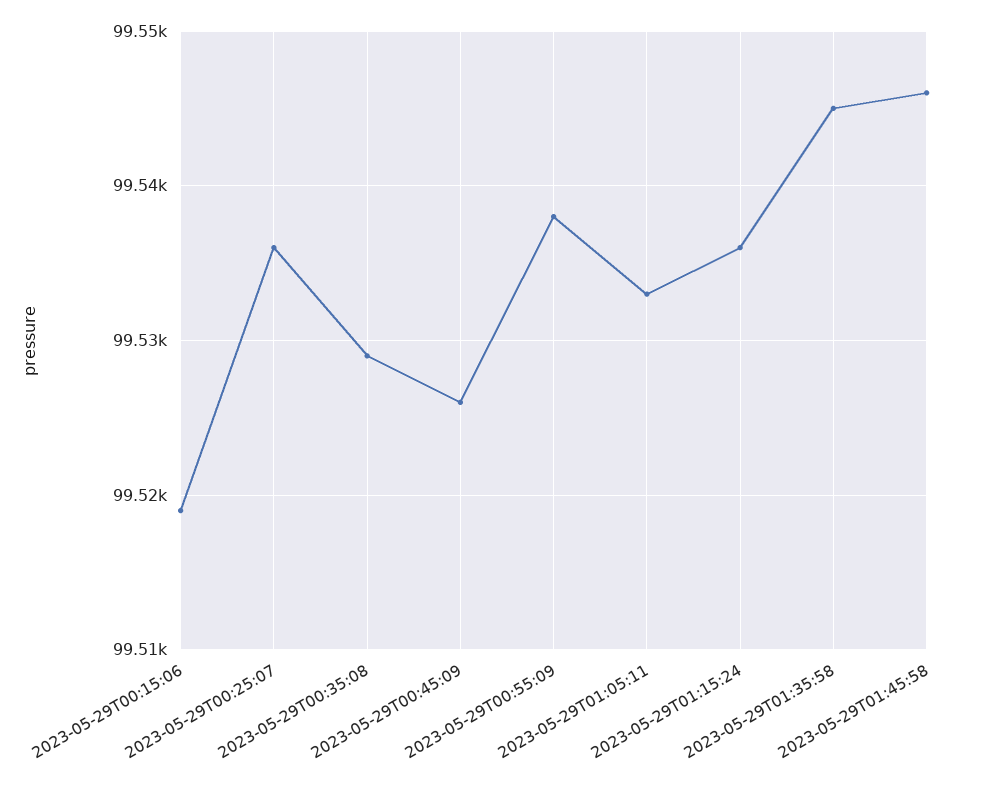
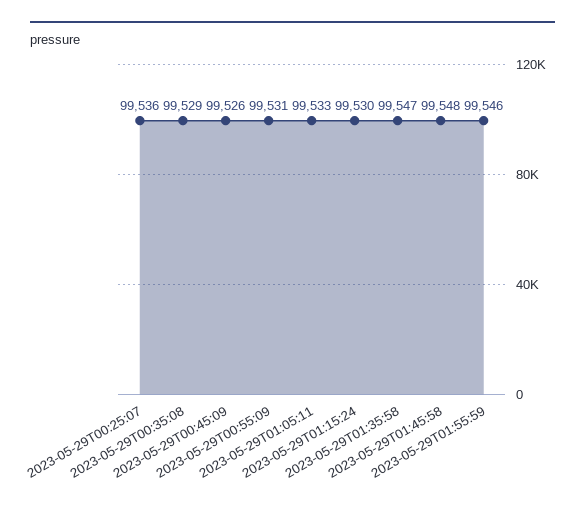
2023-05-29T00:15:06: 99519 -> none
2023-05-29T00:55:09: 99538 -> 99531
2023-05-29T01:15:24: 99536 -> 99530
2023-05-29T01:35:58: 99545 -> 99547
2023-05-29T01:45:58: 99546 -> 99548
2023-05-29T01:55:59: none -> 99546

